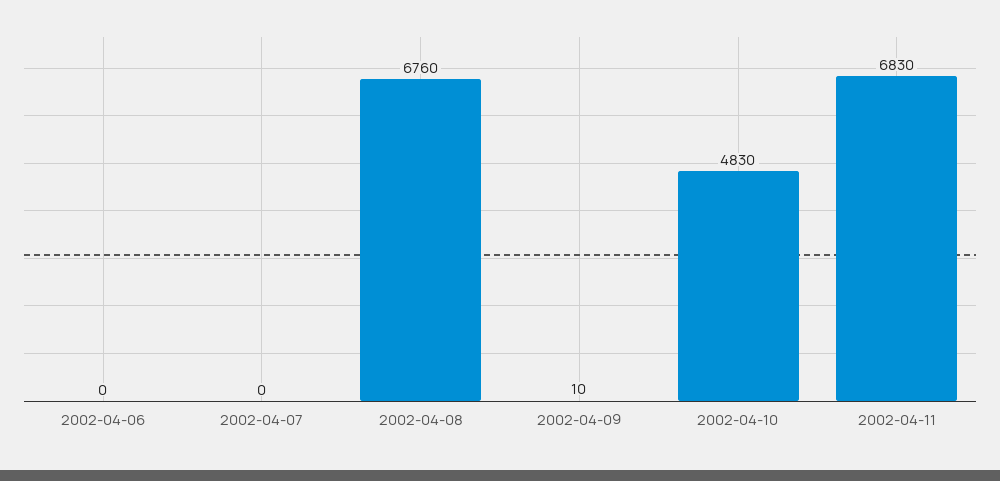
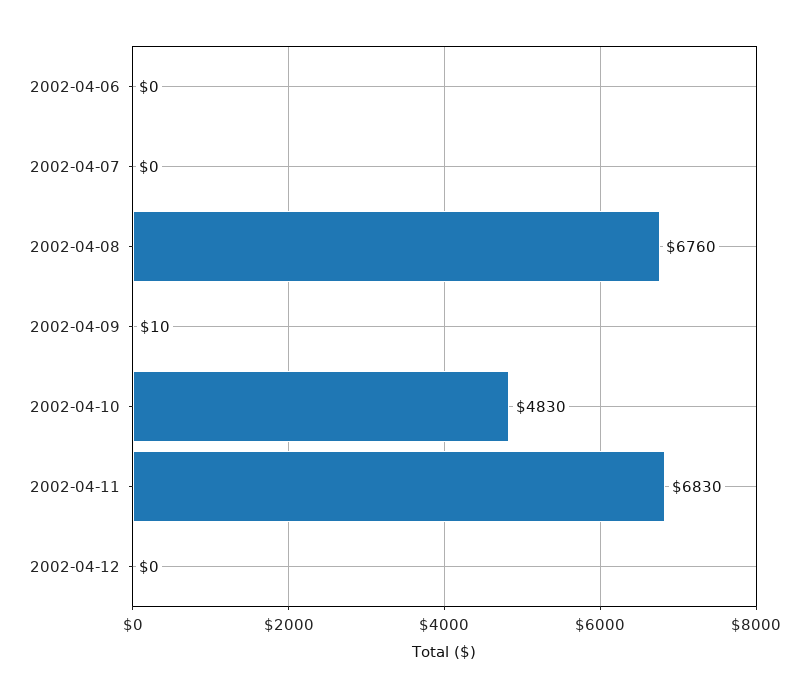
2002-04-12: none -> 0

